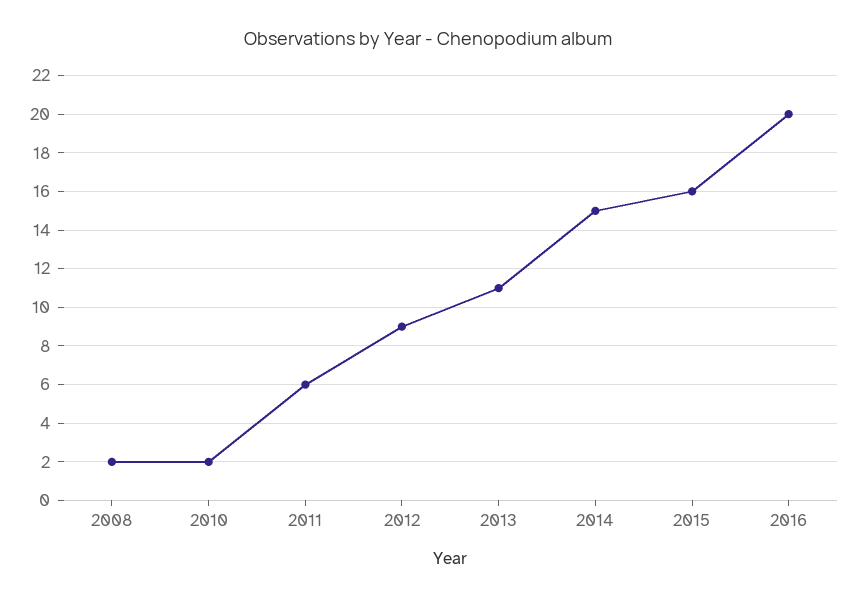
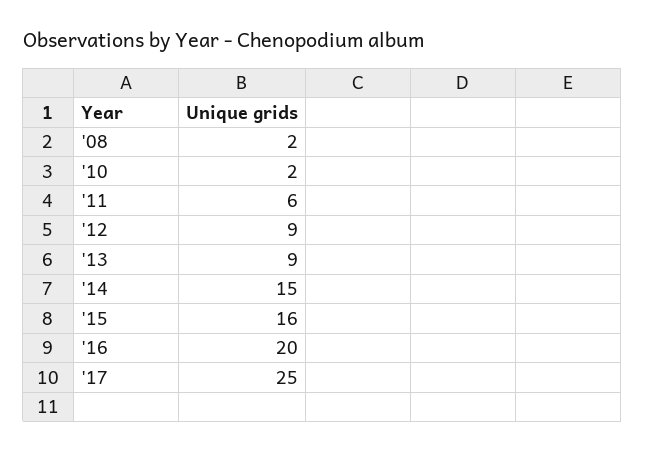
2013: 11 -> 9
'17: none -> 25

